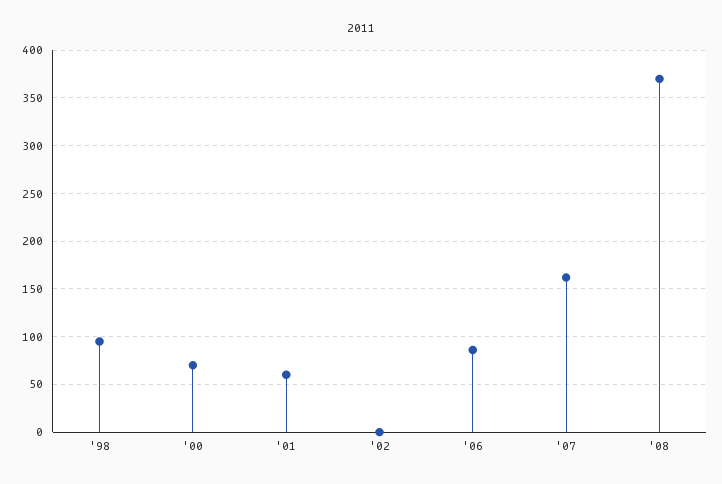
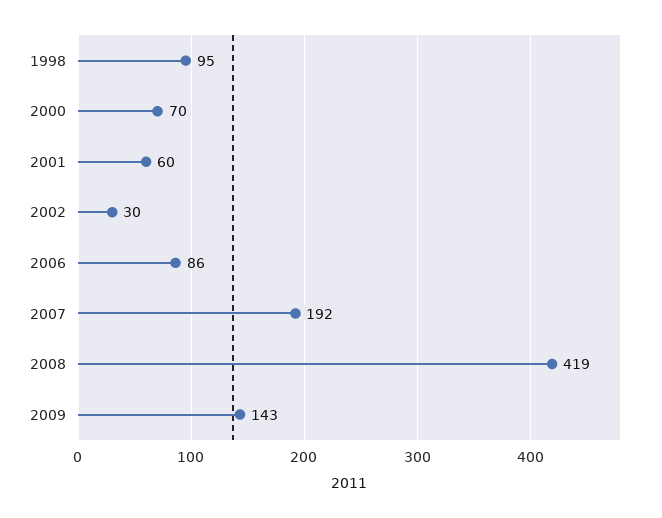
'02: 0 -> 30
'07: 160 -> 192
'08: 370 -> 419
2009: none -> 143

